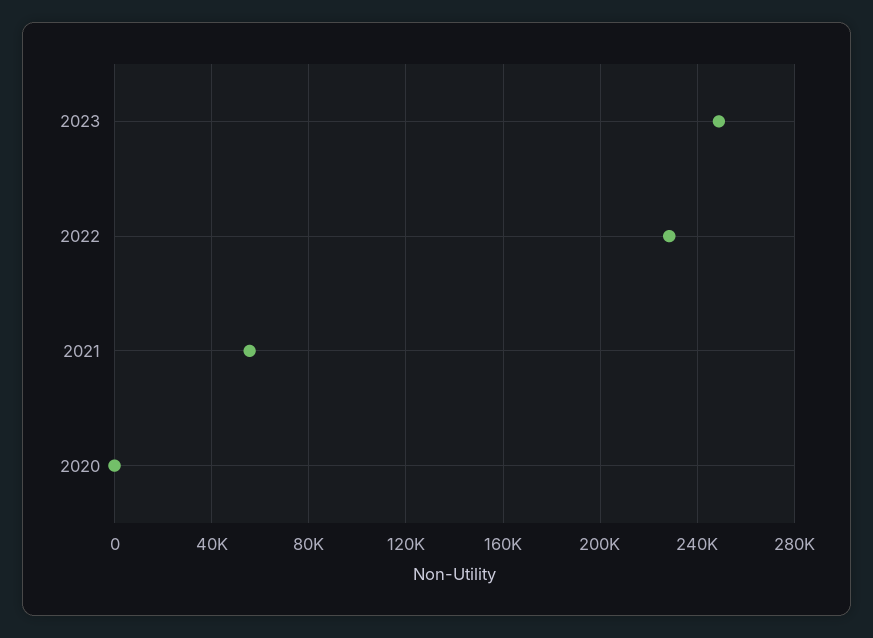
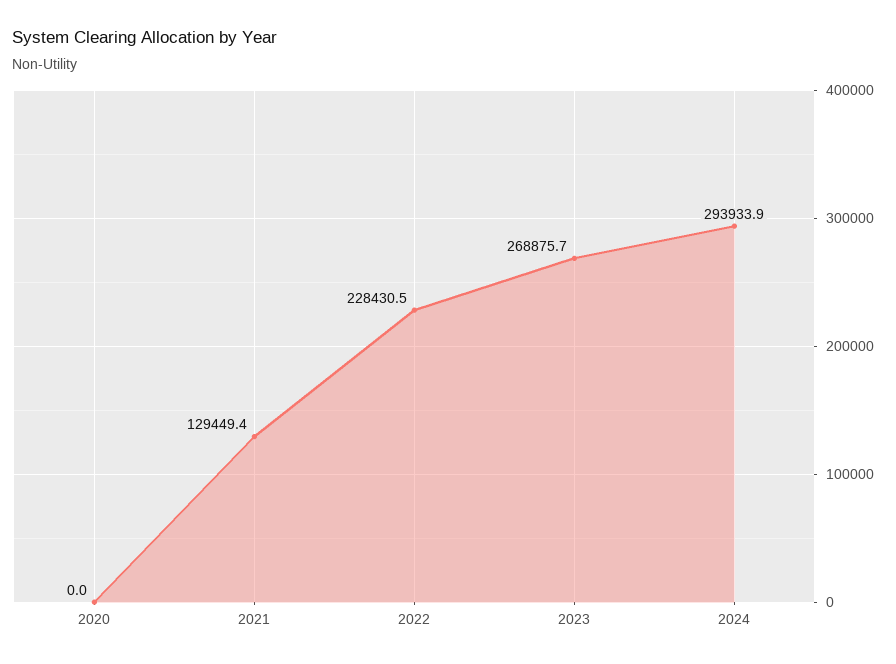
2023: 250000 -> 268875.7
2021: 55000 -> 129449.4
2024: none -> 293933.9

